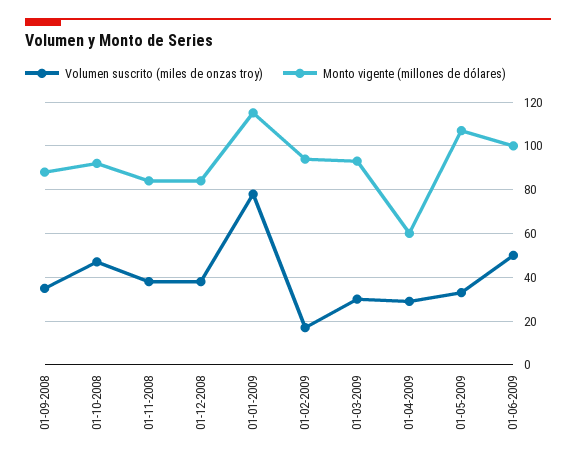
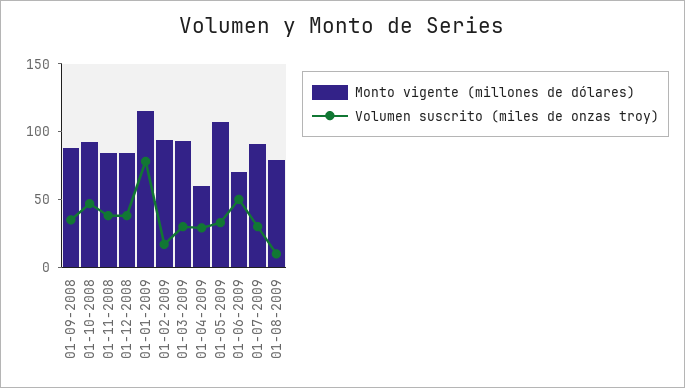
Monto vigente (millones de dólares), 01-06-2009: 100 -> 70
Monto vigente (millones de dólares), 01-07-2009: none -> 90
Volumen suscrito (miles de onzas troy), 01-07-2009: none -> 30
Monto vigente (millones de dólares), 01-08-2009: none -> 80
Volumen suscrito (miles de onzas troy), 01-08-2009: none -> 10

